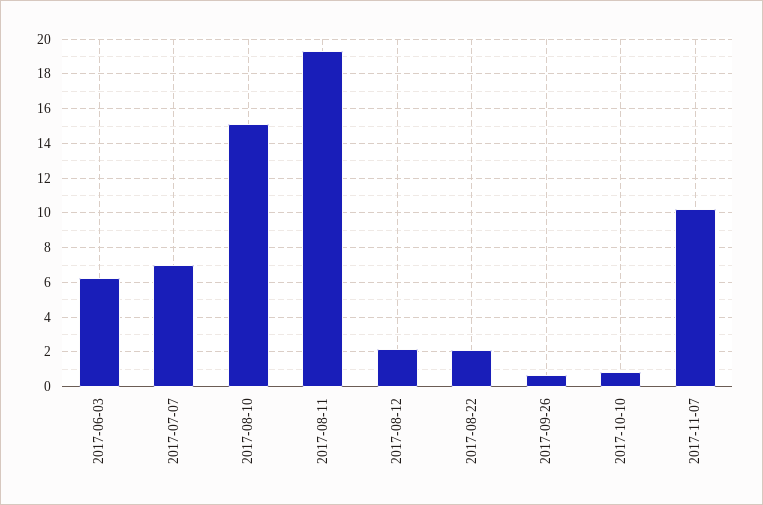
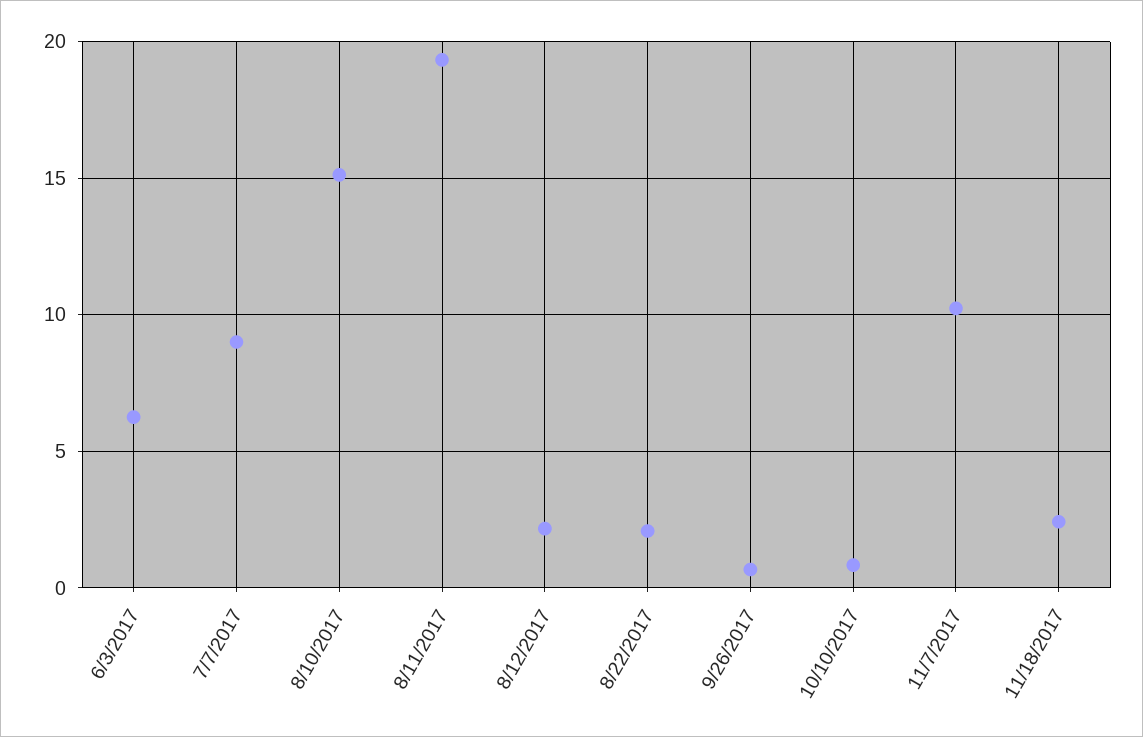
2017-07-07: 7 -> 9
11/18/2017: none -> 2.5

